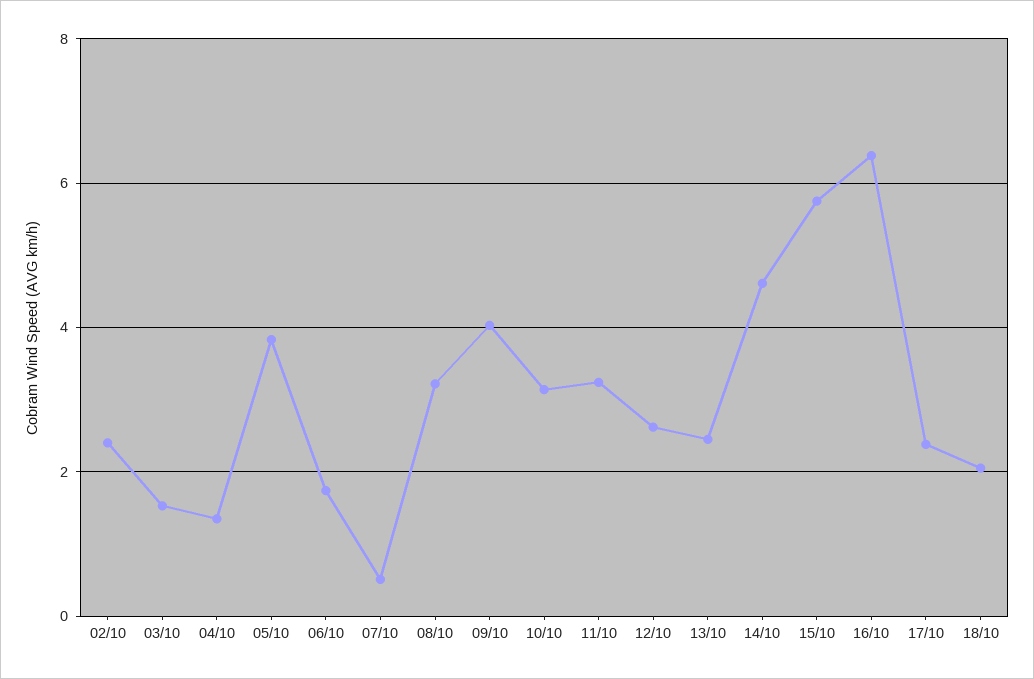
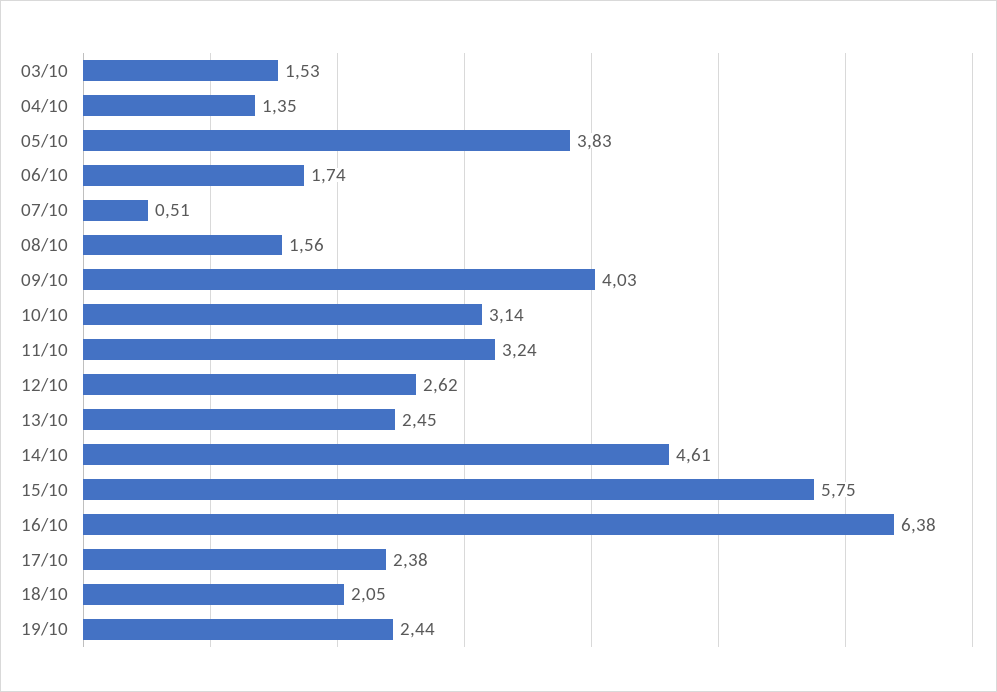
02/10: 2.4 -> none
08/10: 3.2 -> 1.56
19/10: none -> 2.44

